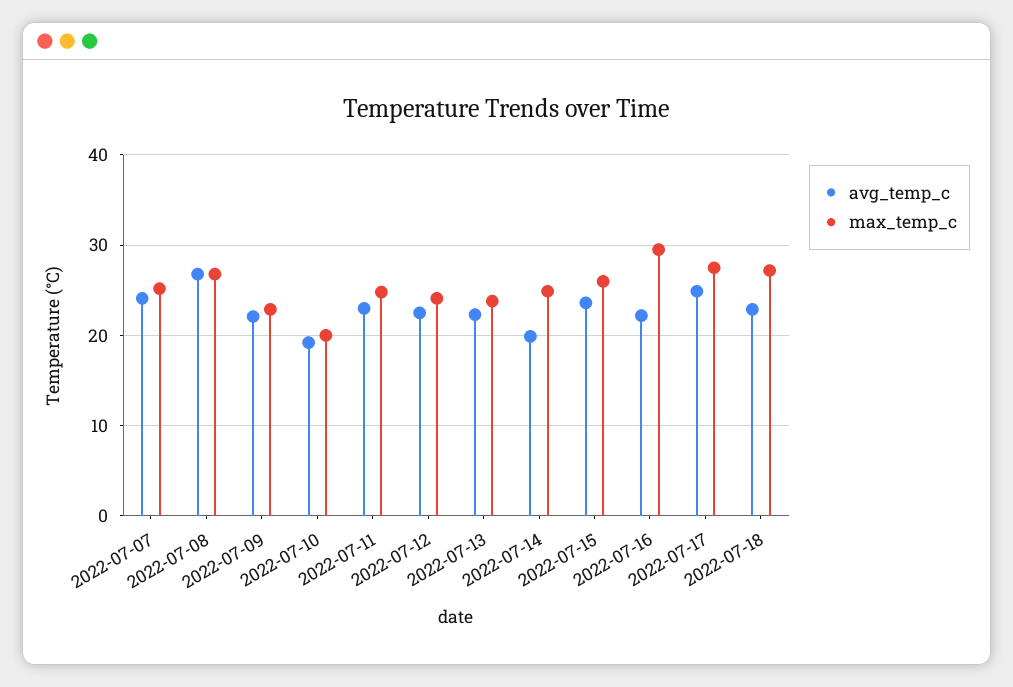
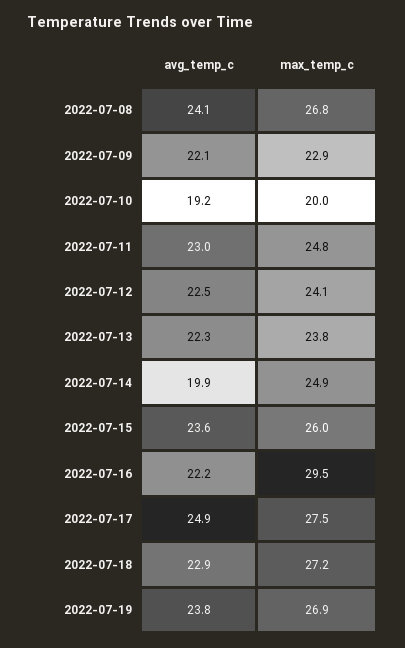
avg_temp_c, 2022-07-07: 24 -> none
max_temp_c, 2022-07-07: 25 -> none
avg_temp_c, 2022-07-08: 27 -> 24.1
avg_temp_c, 2022-07-19: none -> 23.8
max_temp_c, 2022-07-19: none -> 26.9

